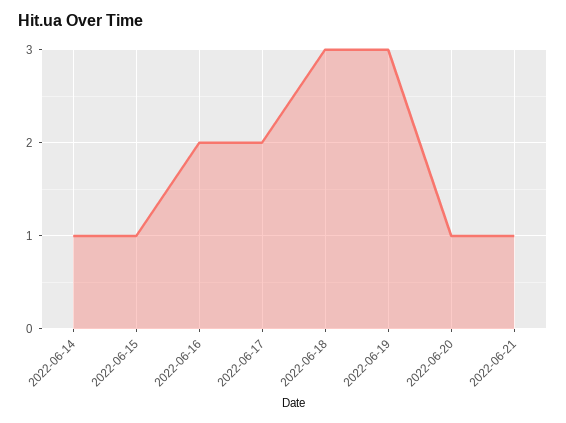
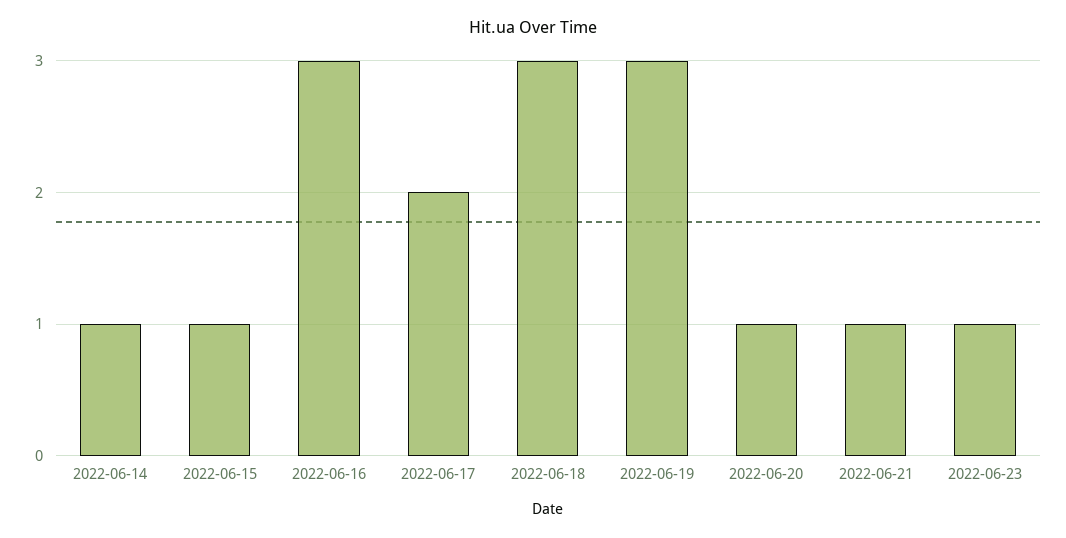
2022-06-16: 2 -> 3
2022-06-23: none -> 1

